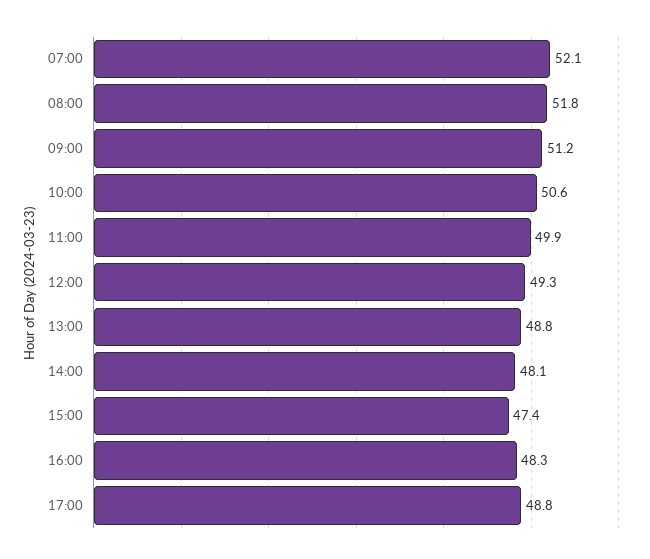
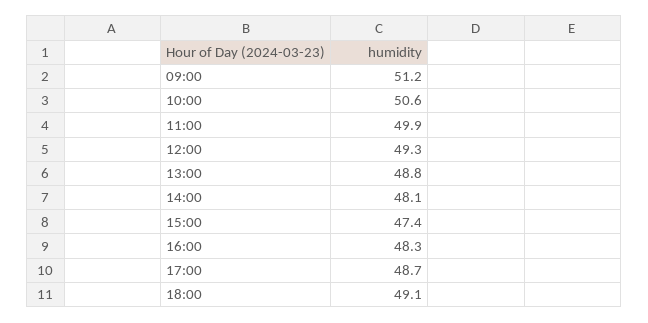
07:00: 52.1 -> none
08:00: 51.8 -> none
17:00: 48.8 -> 48.7
18:00: none -> 49.1

